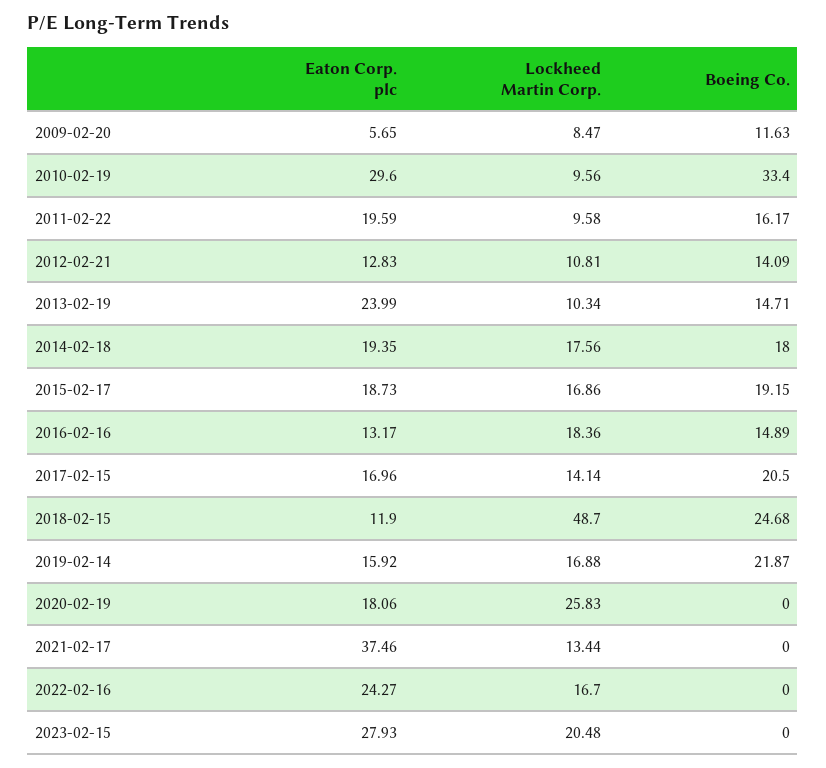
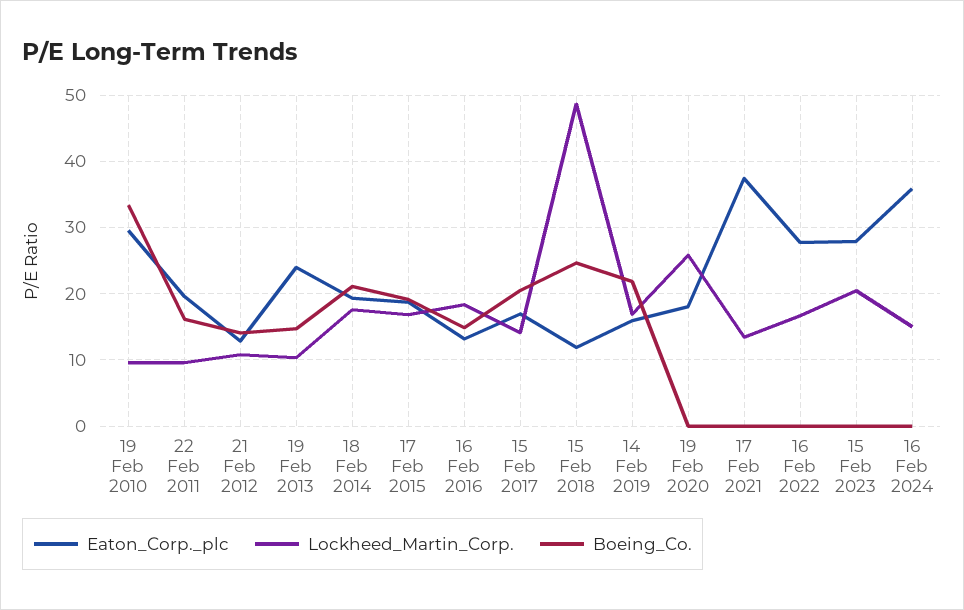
Eaton Corp. plc, 2009-02-20: 5.65 -> none
Lockheed Martin Corp., 2009-02-20: 8.47 -> none
Boeing Co., 2009-02-20: 11.63 -> none
Boeing Co., 2014-02-18: 18 -> 21
Eaton Corp. plc, 2022-02-16: 24.27 -> 28
Eaton Corp. plc, 16 Feb 2024: none -> 36
Lockheed Martin Corp., 16 Feb 2024: none -> 15
Boeing Co., 16 Feb 2024: none -> 0

